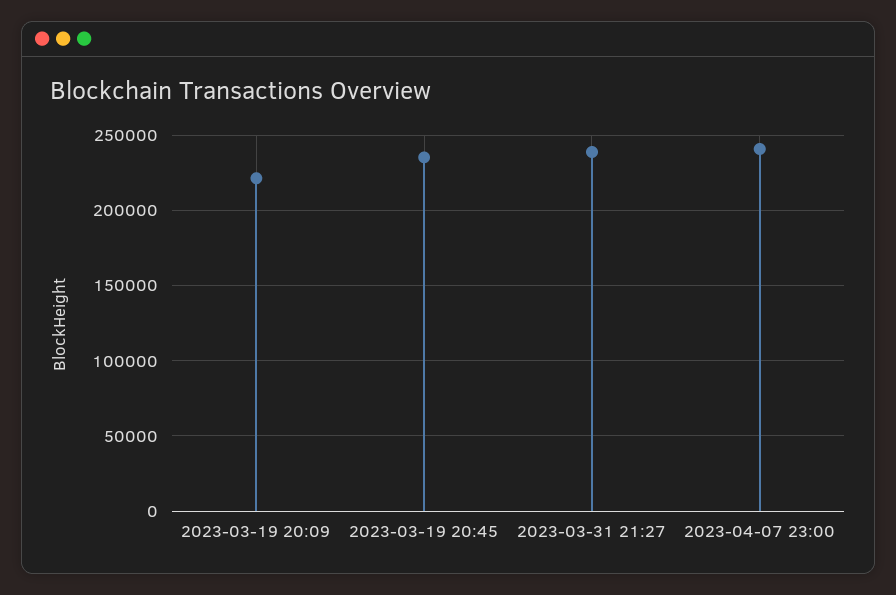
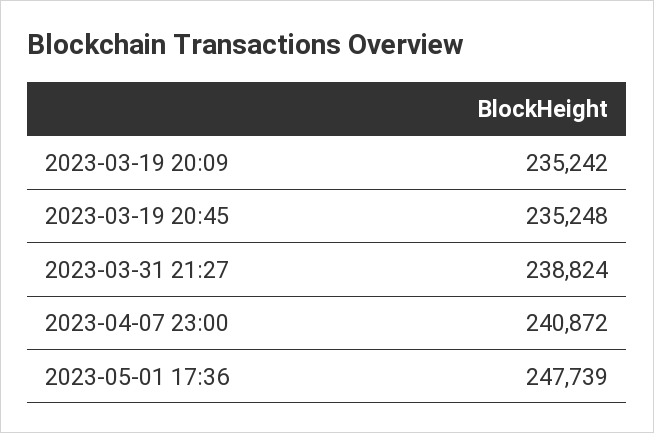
2023-03-19 20:09: 220000 -> 235242
2023-05-01 17:36: none -> 247739

